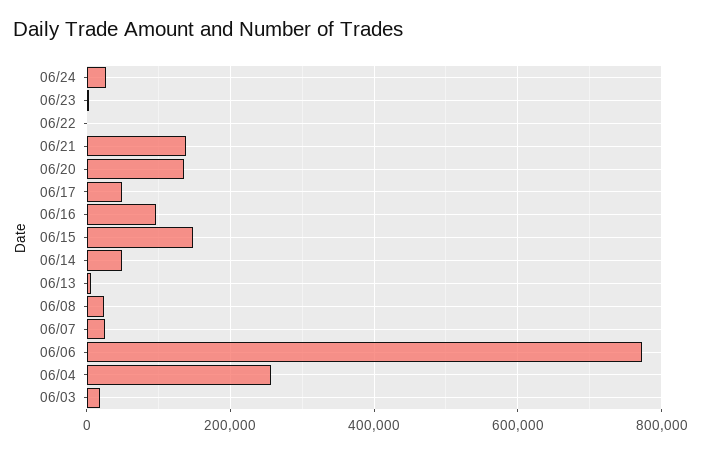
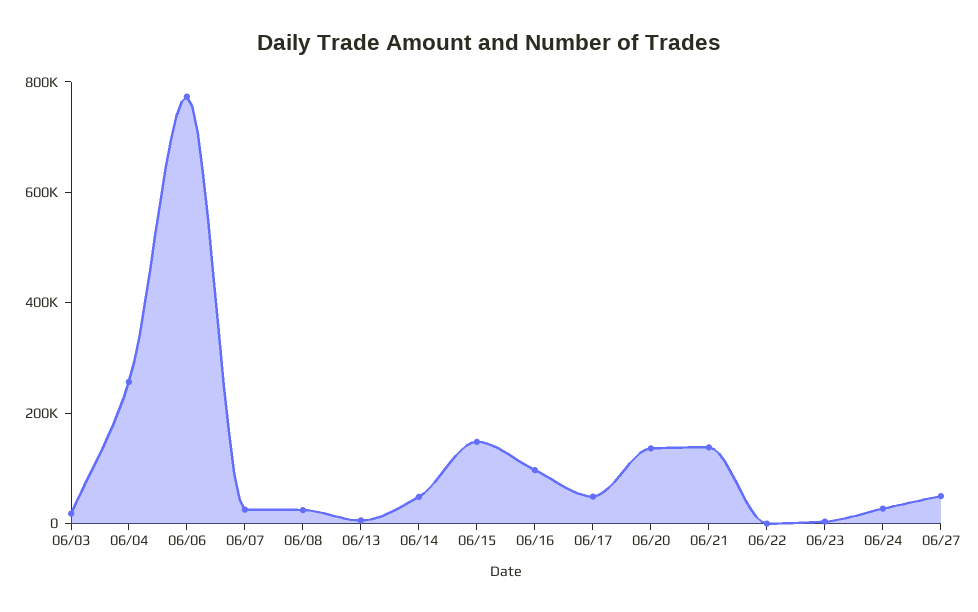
06/27: none -> 50000

